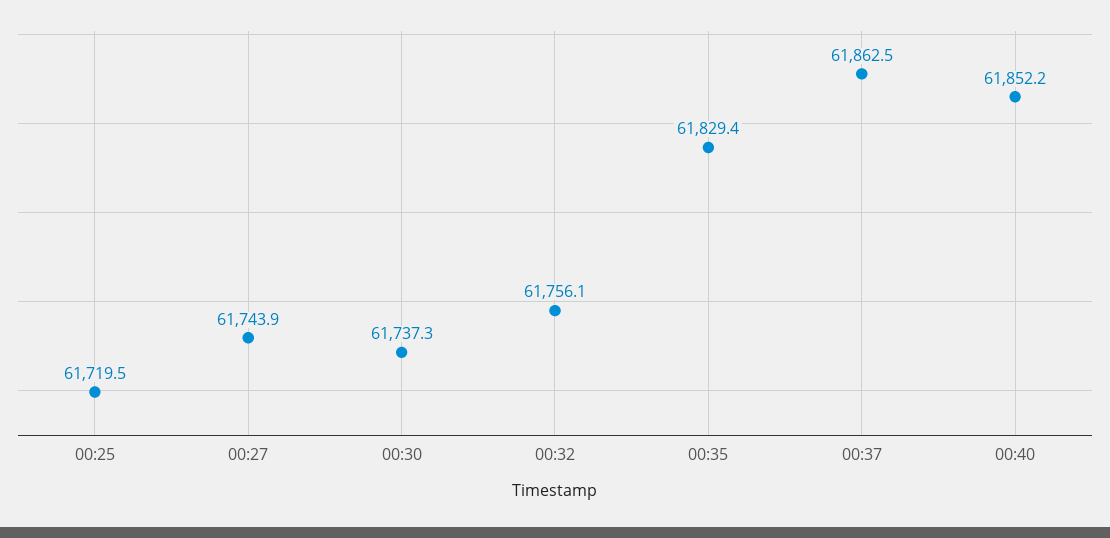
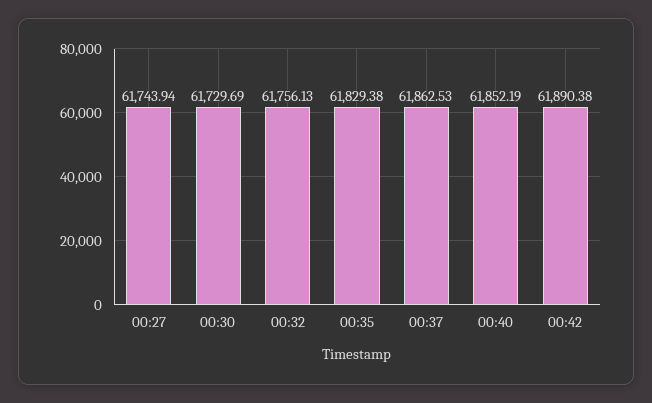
00:25: 61719.5 -> none
00:30: 61737.3 -> 61729.69
00:42: none -> 61890.38

